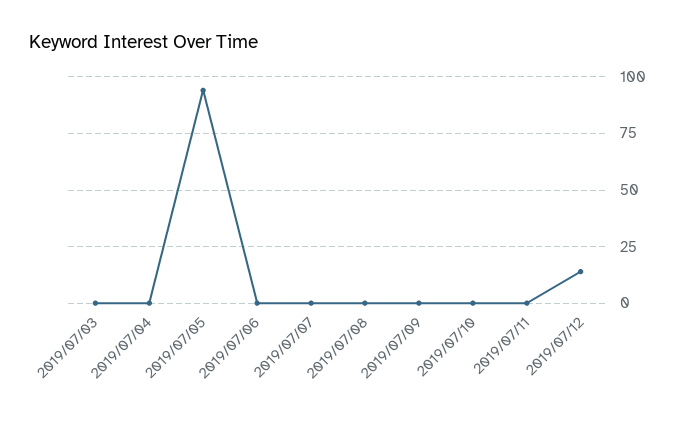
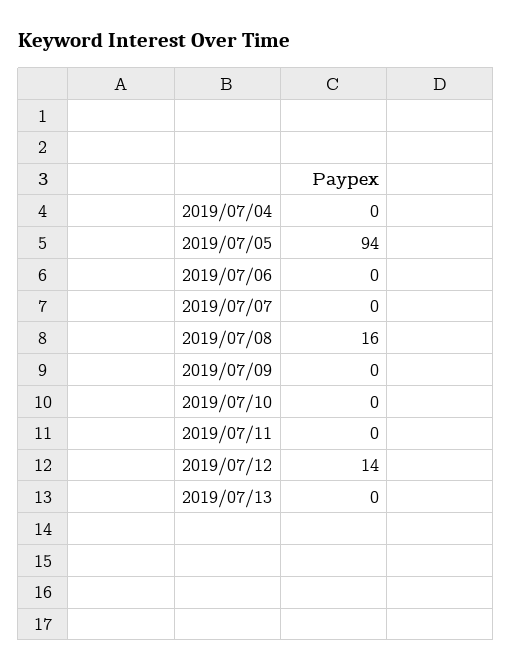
2019/07/03: 0 -> none
2019/07/08: 0 -> 16
2019/07/13: none -> 0

